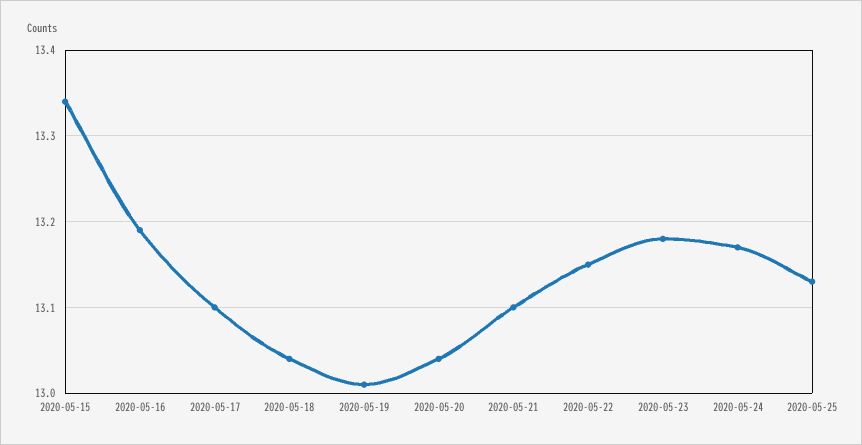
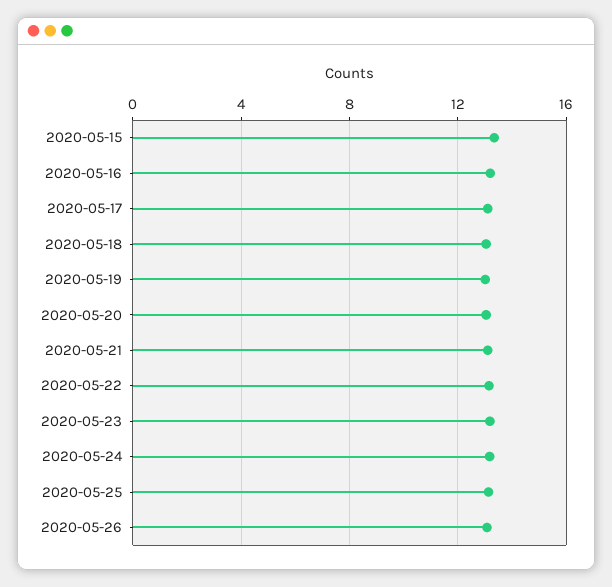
2020-05-26: none -> 13

